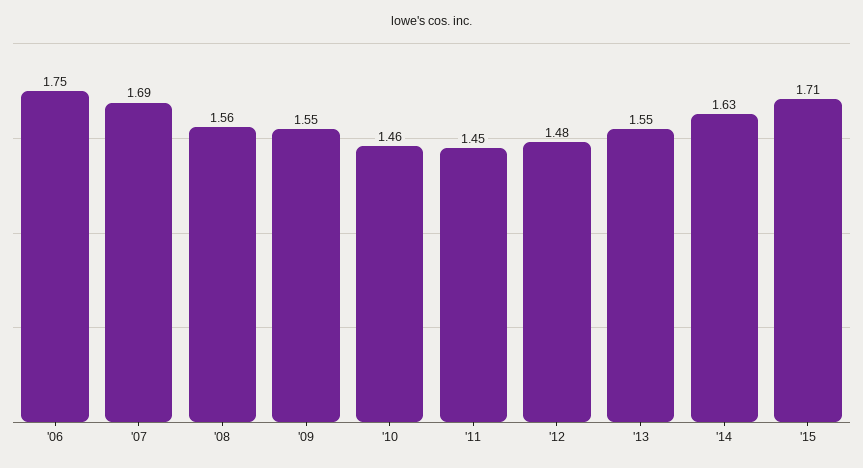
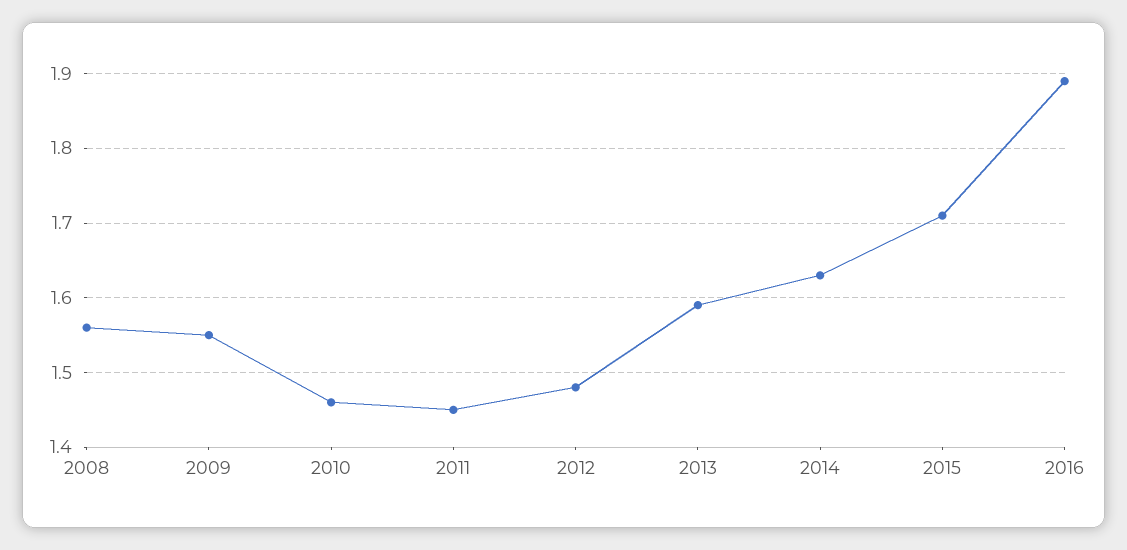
'06: 1.75 -> none
'07: 1.69 -> none
'13: 1.55 -> 1.59
2016: none -> 1.89

